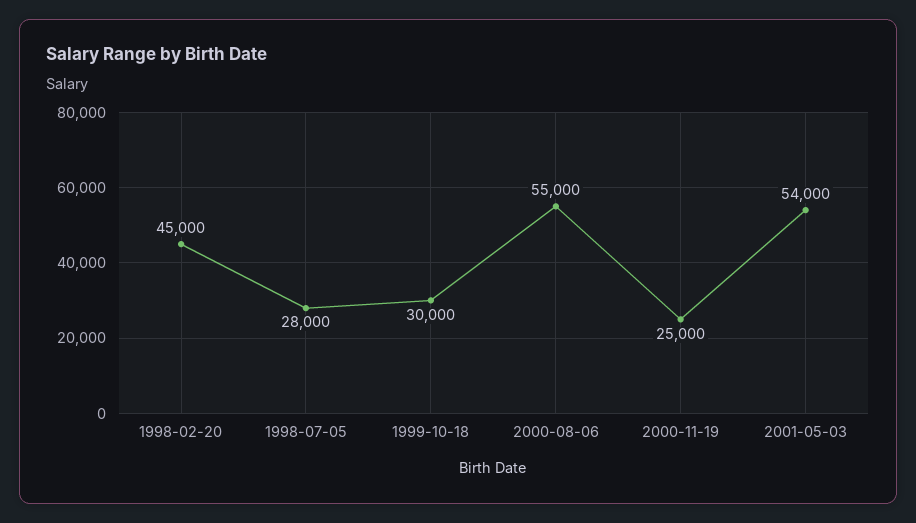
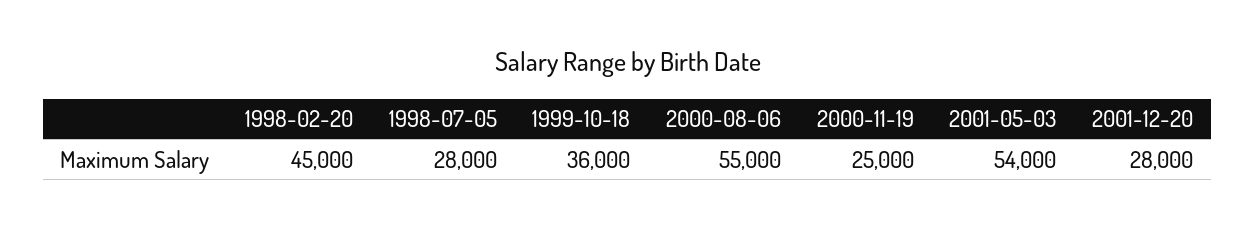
1999-10-18: 30000 -> 36000
2001-12-20: none -> 28000

